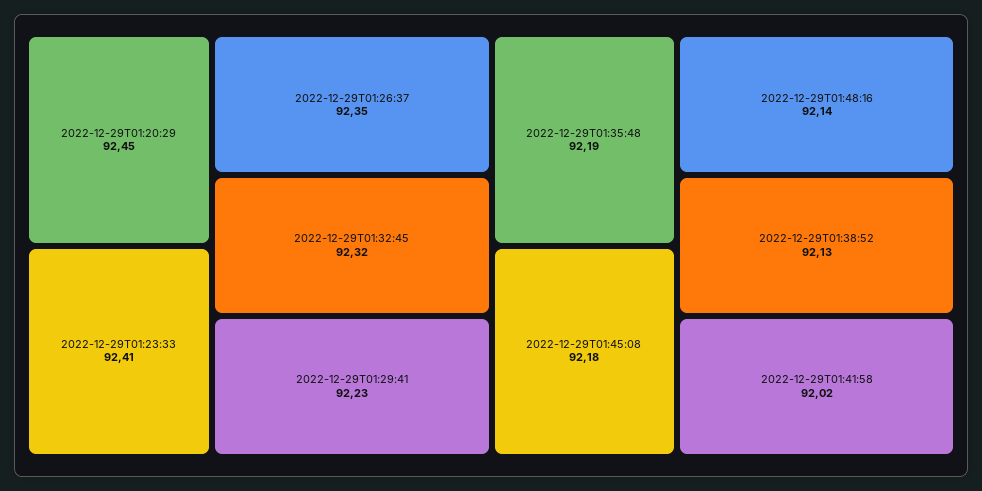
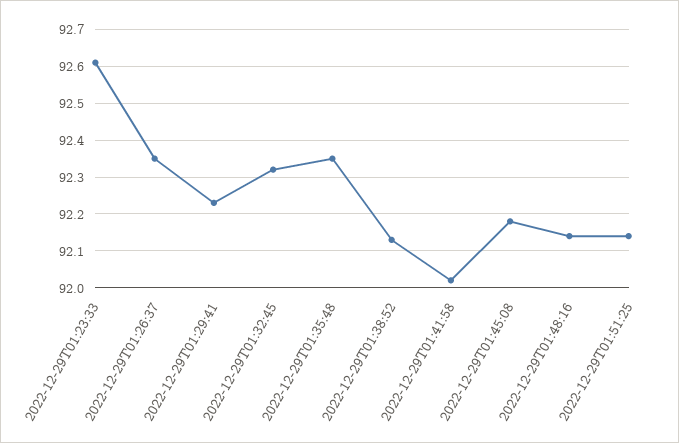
2022-12-29T01:20:29: 92.45 -> none
2022-12-29T01:23:33: 92.41 -> 92.6
2022-12-29T01:35:48: 92.19 -> 92.35
2022-12-29T01:51:25: none -> 92.15

